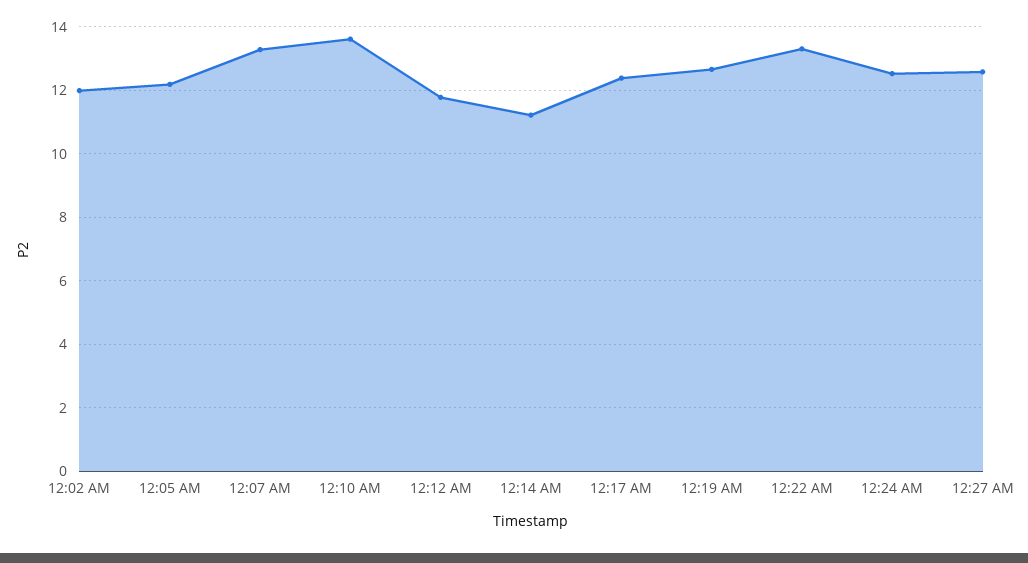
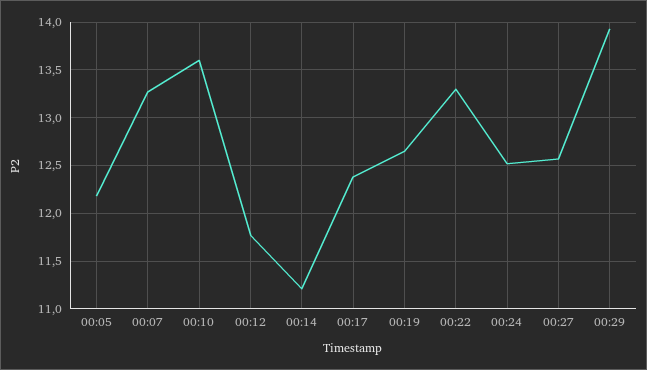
12:02 AM: 12 -> none
00:29: none -> 13.9

